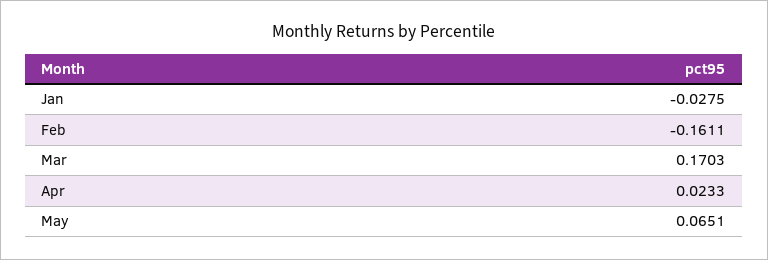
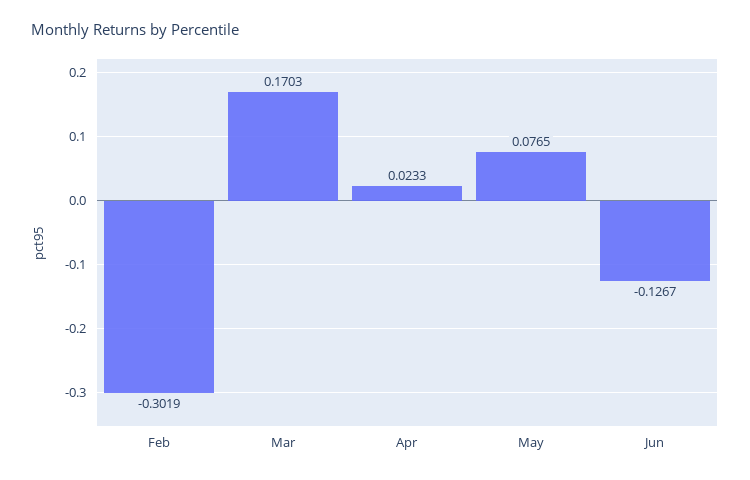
Jan: -0.0275 -> none
Feb: -0.1611 -> -0.3019
May: 0.0651 -> 0.0765
Jun: none -> -0.1267

